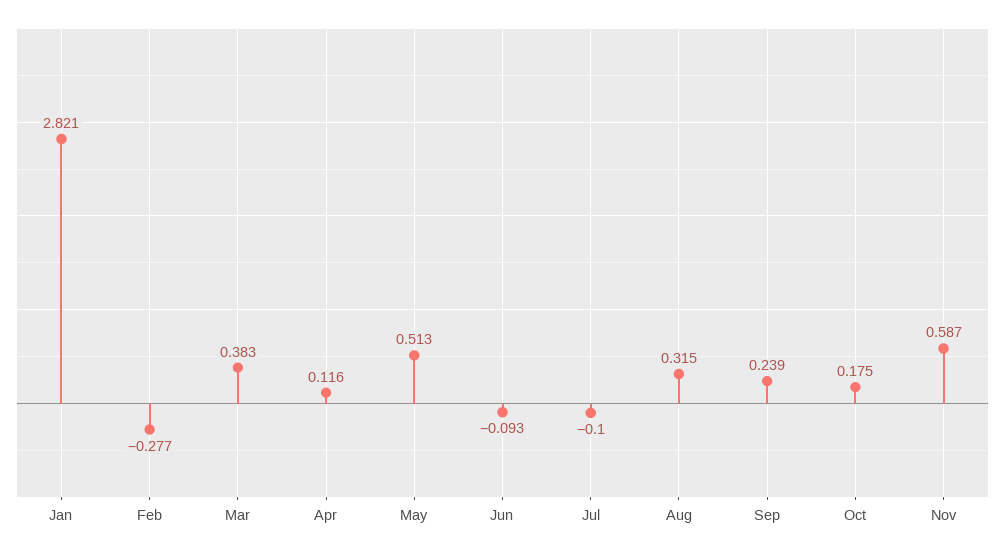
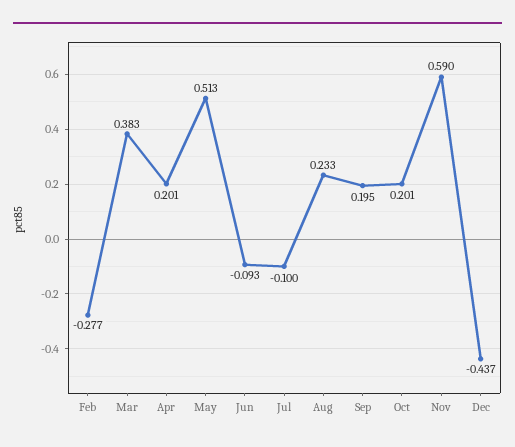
Jan: 2.821 -> none
Apr: 0.116 -> 0.201
Aug: 0.315 -> 0.233
Sep: 0.239 -> 0.195
Oct: 0.175 -> 0.201
Nov: 0.587 -> 0.59
Dec: none -> -0.437

